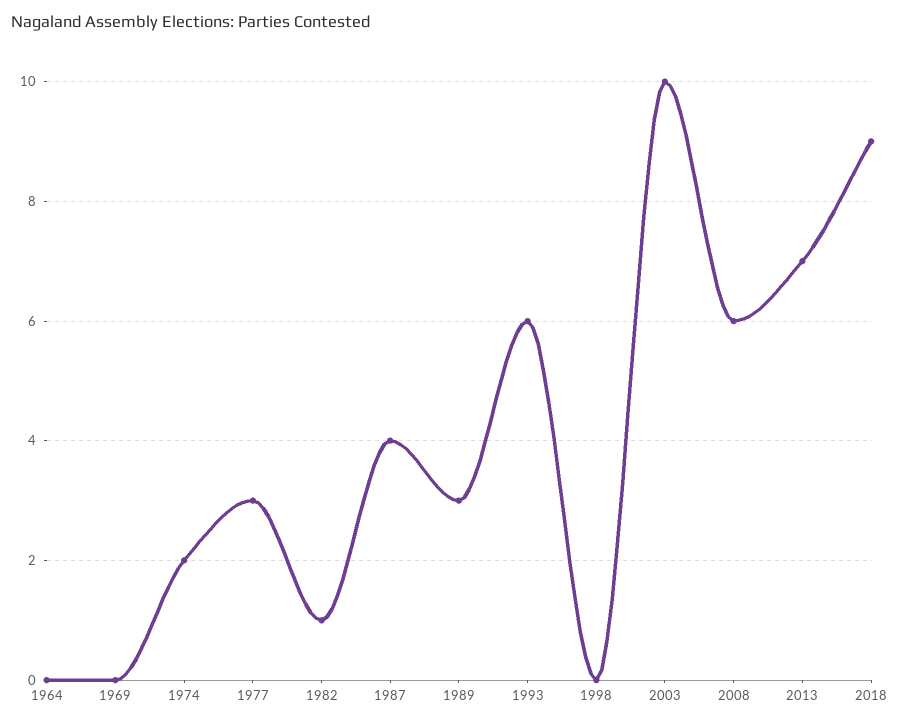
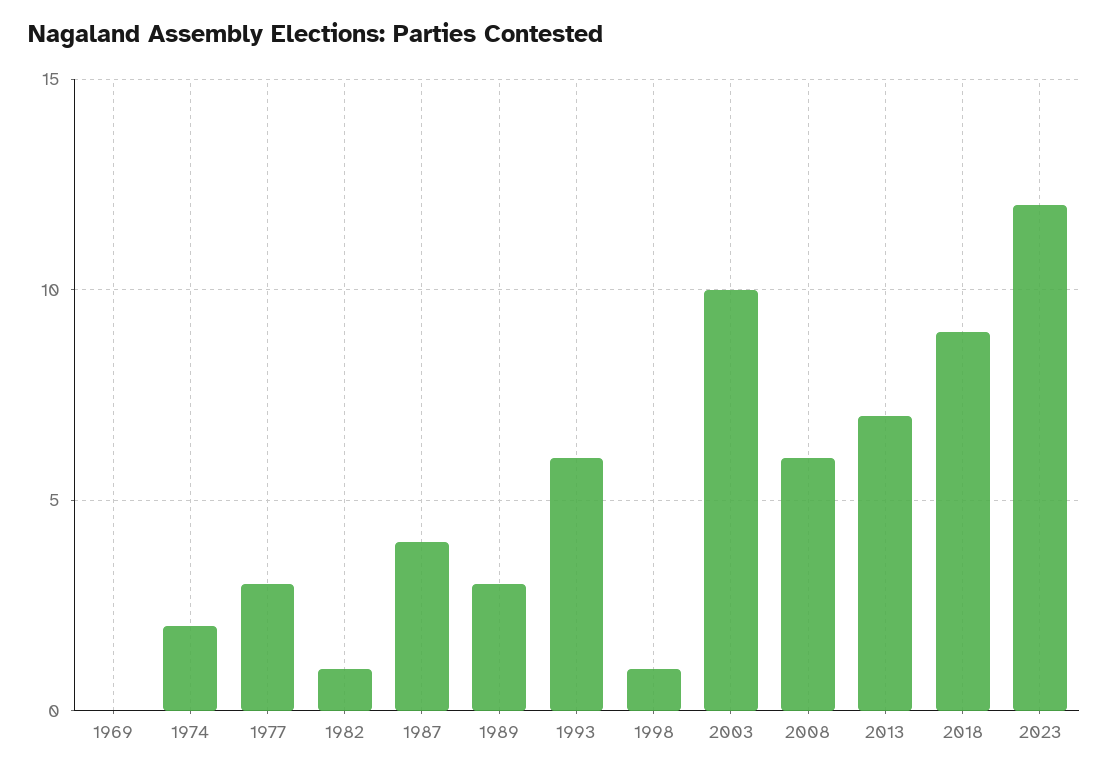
1964: 0 -> none
1998: 0 -> 1
2023: none -> 12

